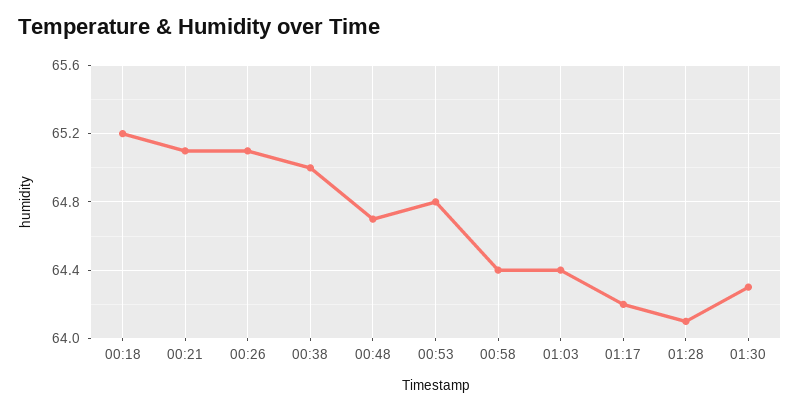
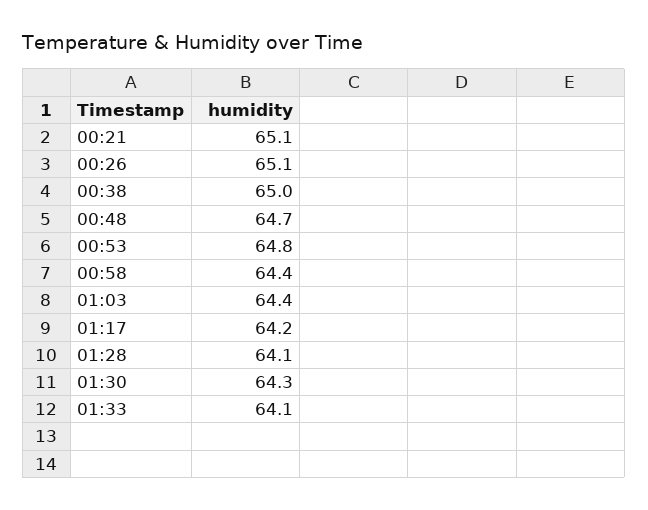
00:18: 65.2 -> none
01:33: none -> 64.1

